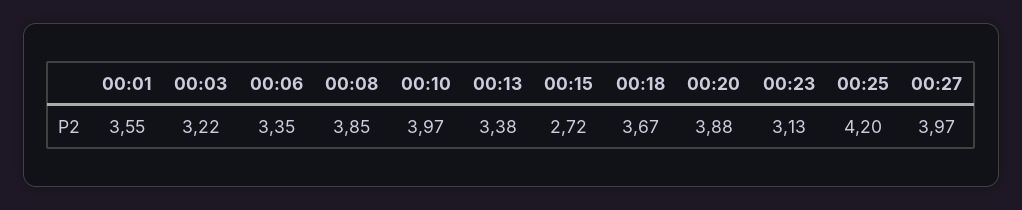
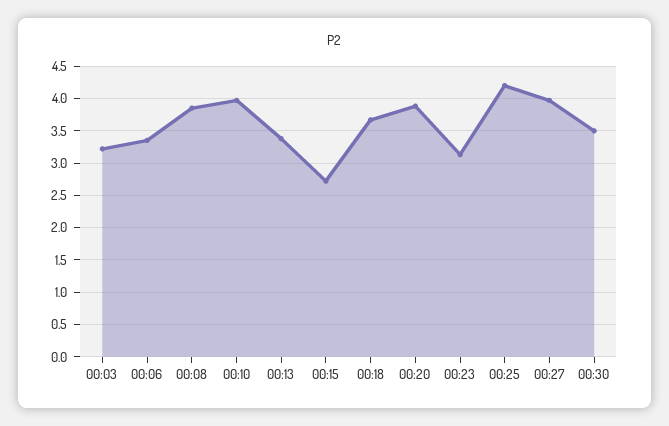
00:01: 3.55 -> none
00:30: none -> 3.5

